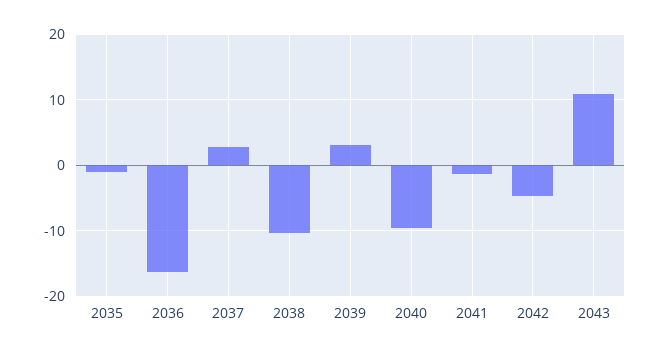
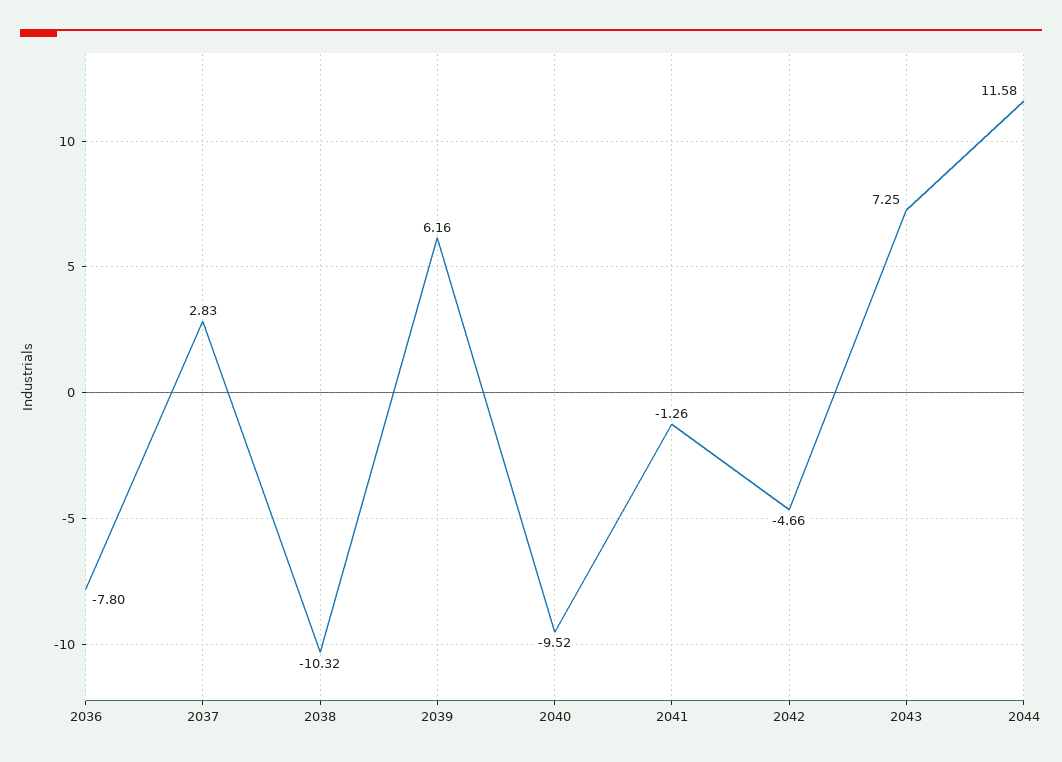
2035: -1 -> none
2036: -16 -> -7.8
2039: 3 -> 6.16
2043: 11 -> 7.25
2044: none -> 11.58

